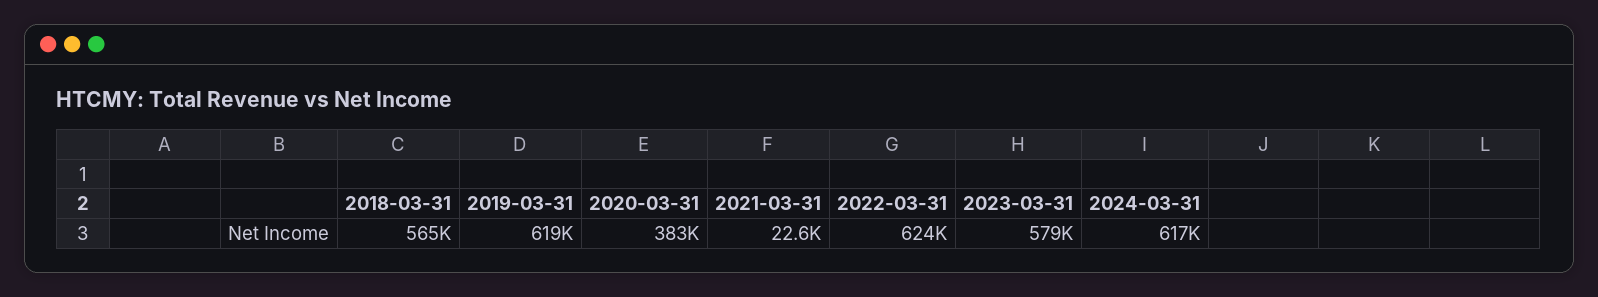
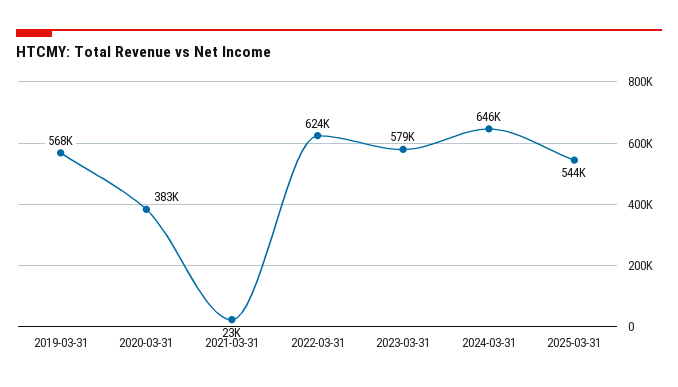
2018-03-31: 565000 -> none
2019-03-31: 619000 -> 568000
2024-03-31: 617000 -> 646000
2025-03-31: none -> 544000

